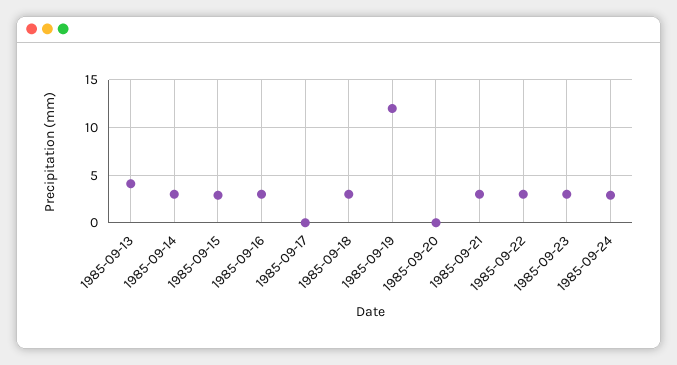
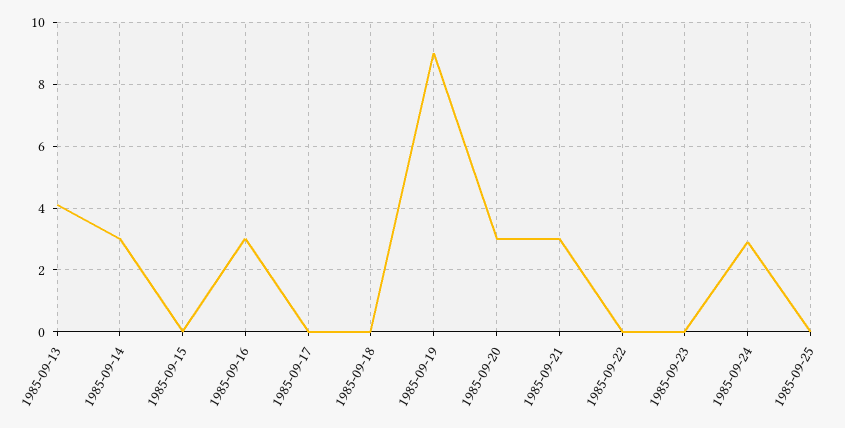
1985-09-15: 3 -> 0
1985-09-18: 3 -> 0
1985-09-19: 12 -> 9
1985-09-20: 0 -> 3
1985-09-22: 3 -> 0
1985-09-23: 3 -> 0
1985-09-25: none -> 0

